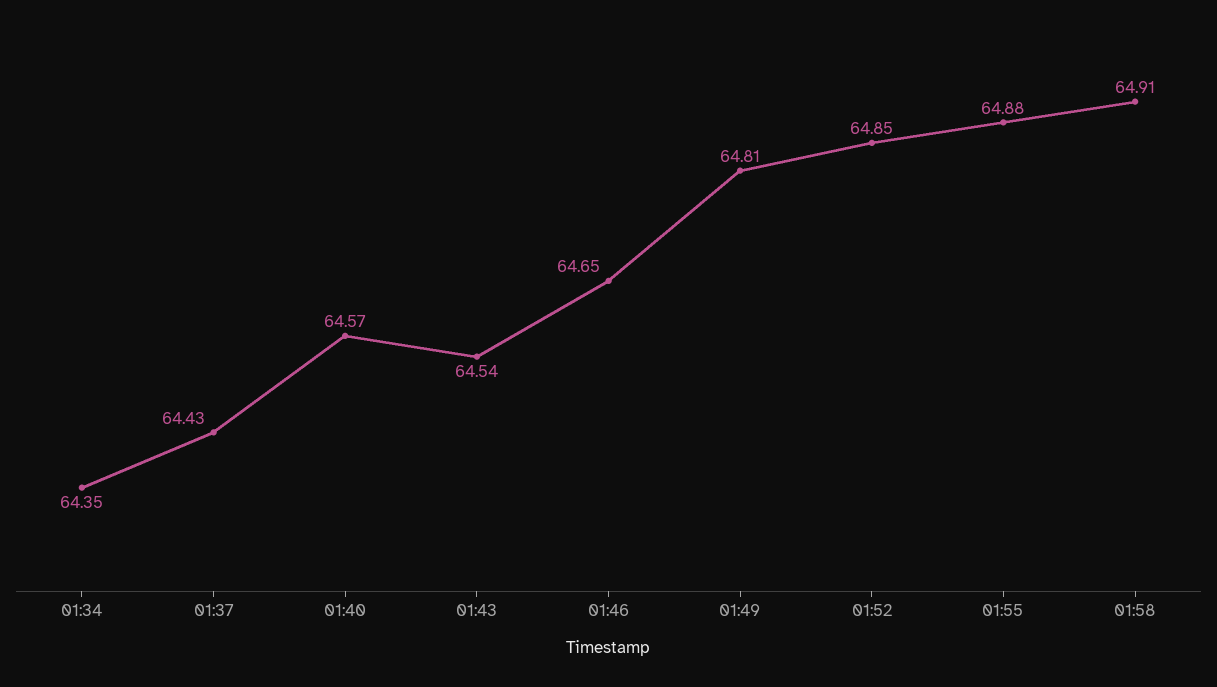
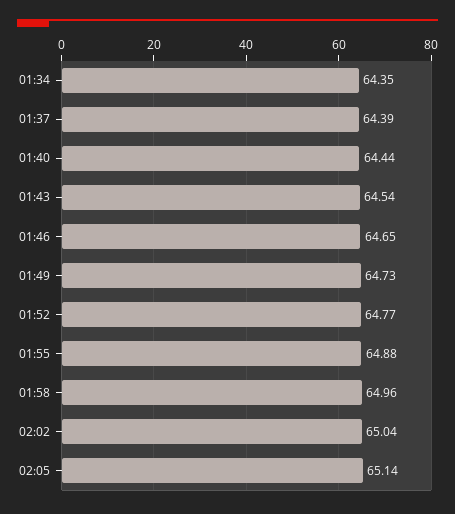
01:37: 64.43 -> 64.39
01:40: 64.57 -> 64.44
01:49: 64.81 -> 64.73
01:52: 64.85 -> 64.77
01:58: 64.91 -> 64.96
02:02: none -> 65.04
02:05: none -> 65.14

